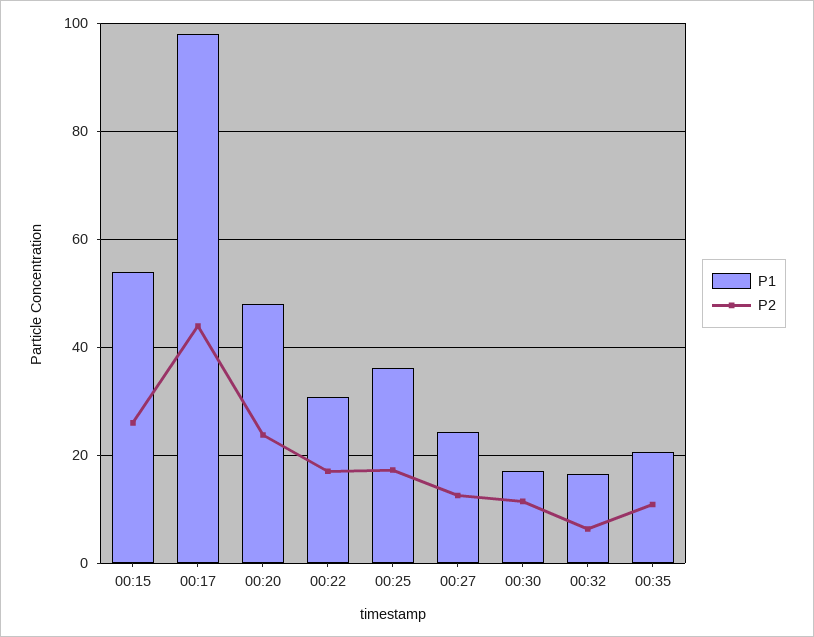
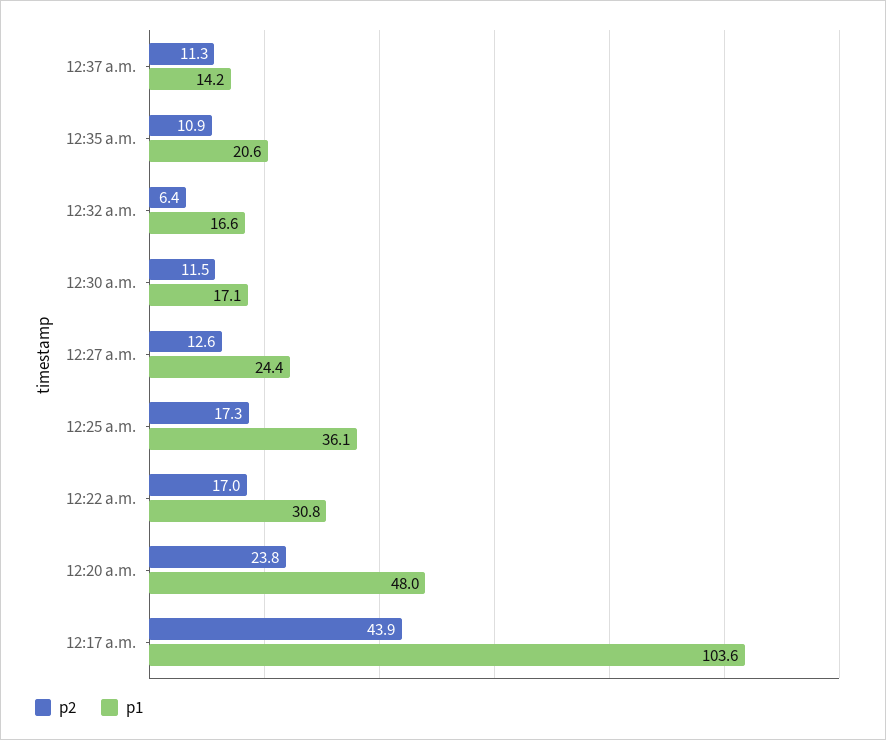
P1, 00:15: 54 -> none
P2, 00:15: 26 -> none
P1, 00:17: 98 -> 103.6
P2, 12:37 a.m.: none -> 11.3
P1, 12:37 a.m.: none -> 14.2

